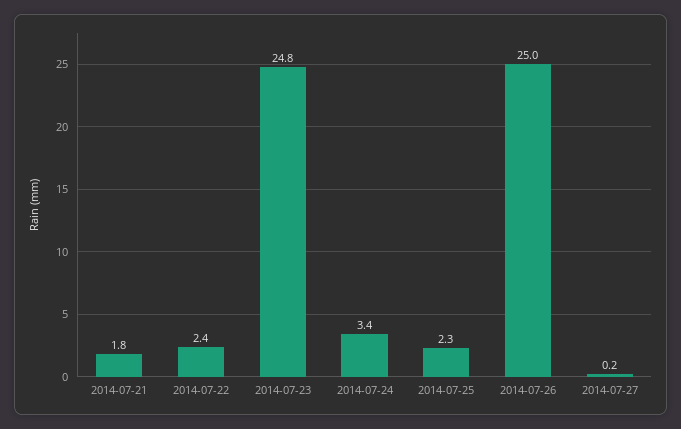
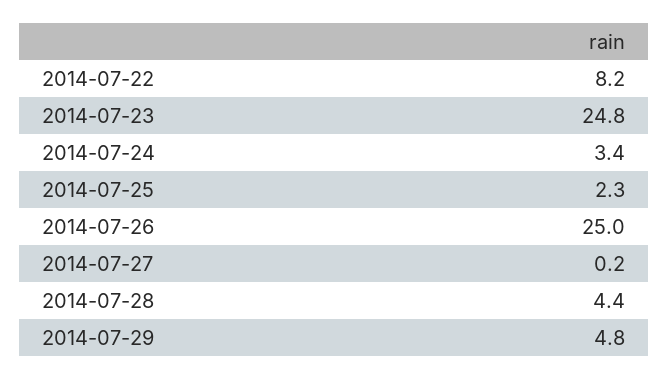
2014-07-21: 1.8 -> none
2014-07-22: 2.4 -> 8.2
2014-07-28: none -> 4.4
2014-07-29: none -> 4.8

